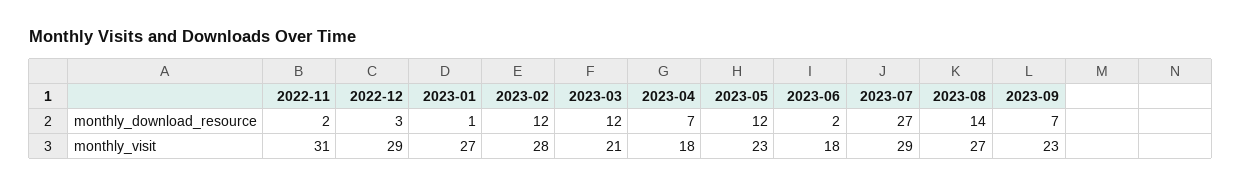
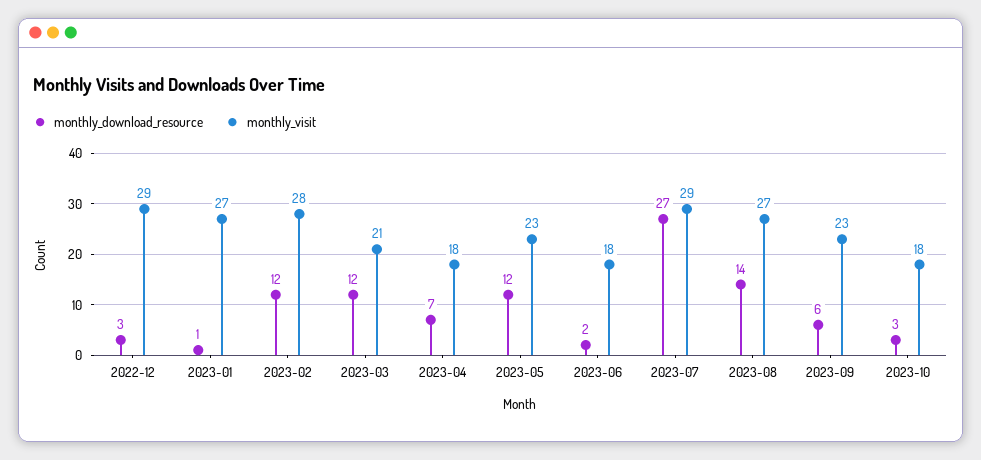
monthly_download_resource, 2022-11: 2 -> none
monthly_download_resource, 2023-09: 7 -> 6
monthly_visit, 2022-11: 31 -> none
monthly_download_resource, 2023-10: none -> 3
monthly_visit, 2023-10: none -> 18

